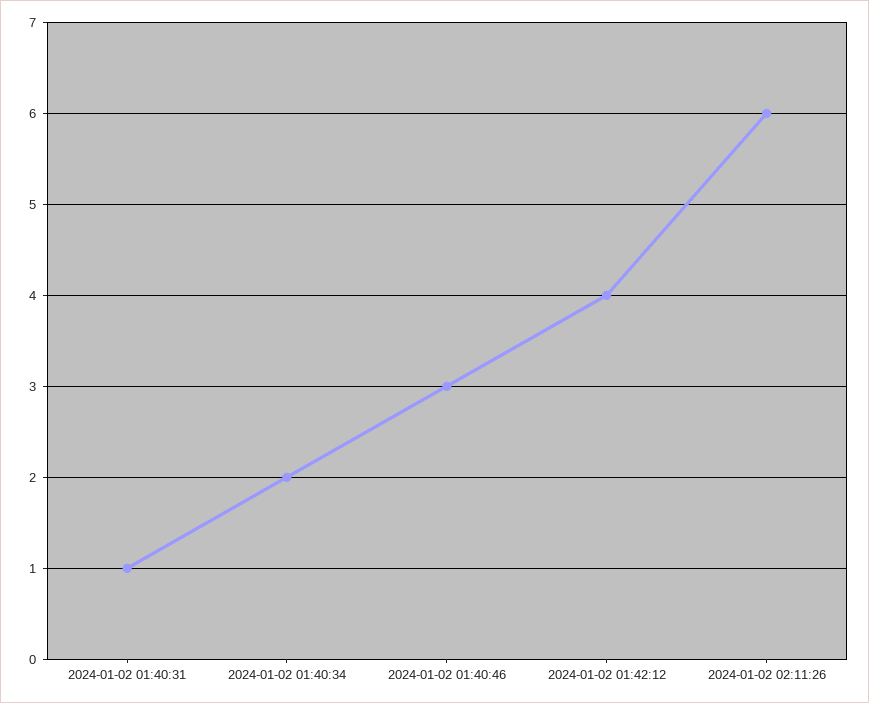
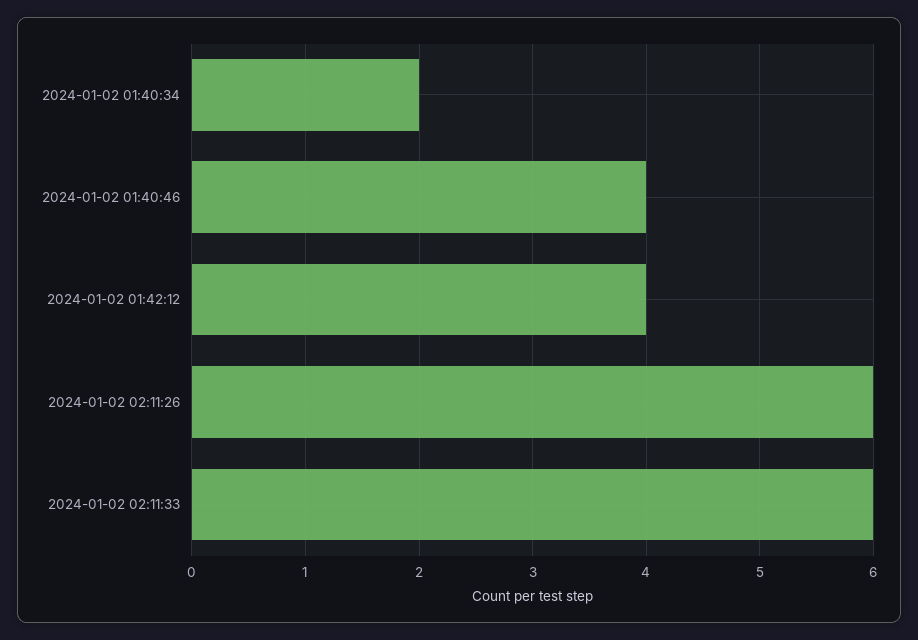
2024-01-02 01:40:31: 1 -> none
2024-01-02 01:40:46: 3 -> 4
2024-01-02 02:11:33: none -> 6

